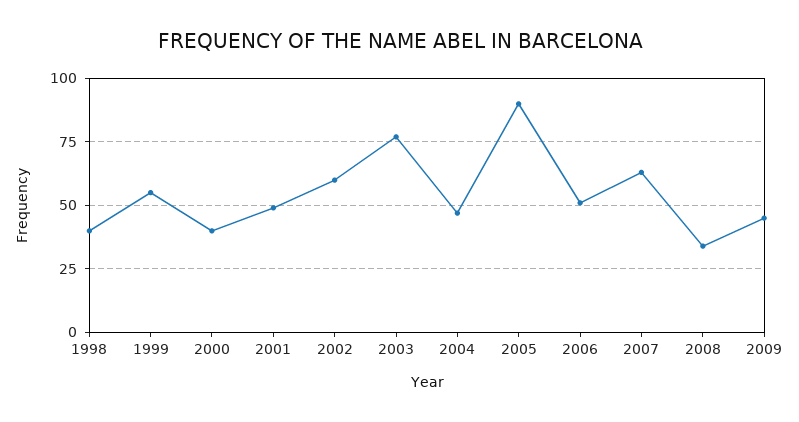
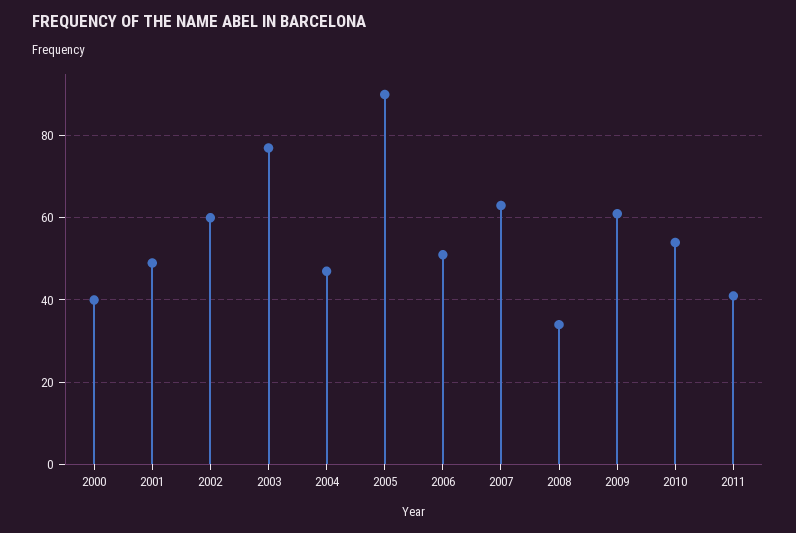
1998: 40 -> none
1999: 55 -> none
2009: 45 -> 60
2010: none -> 55
2011: none -> 40

